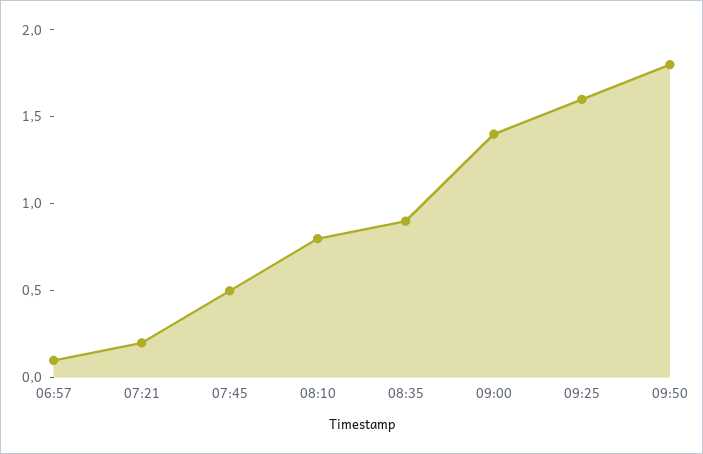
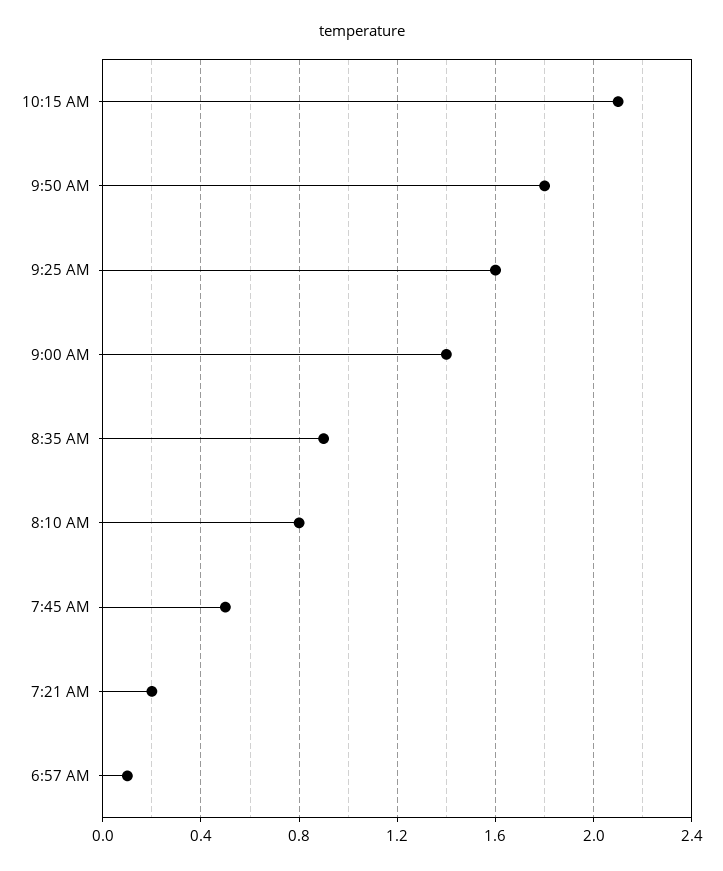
10:15 AM: none -> 2.1

